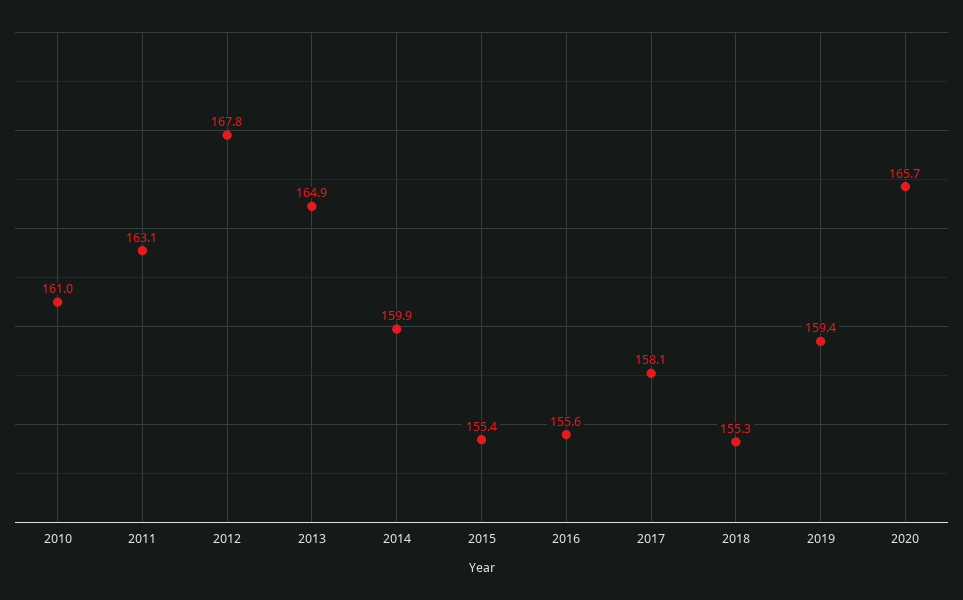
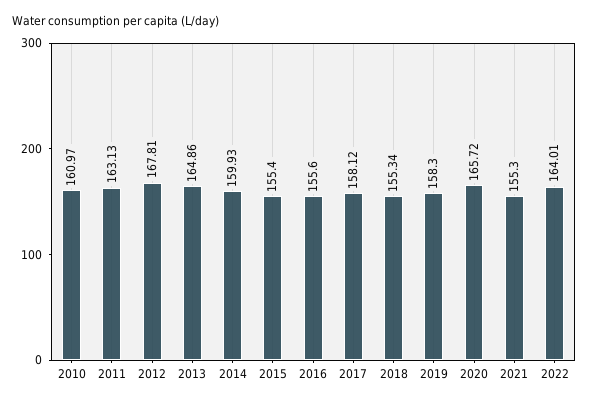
2019: 159.4 -> 158.3
2021: none -> 155.3
2022: none -> 164.01

